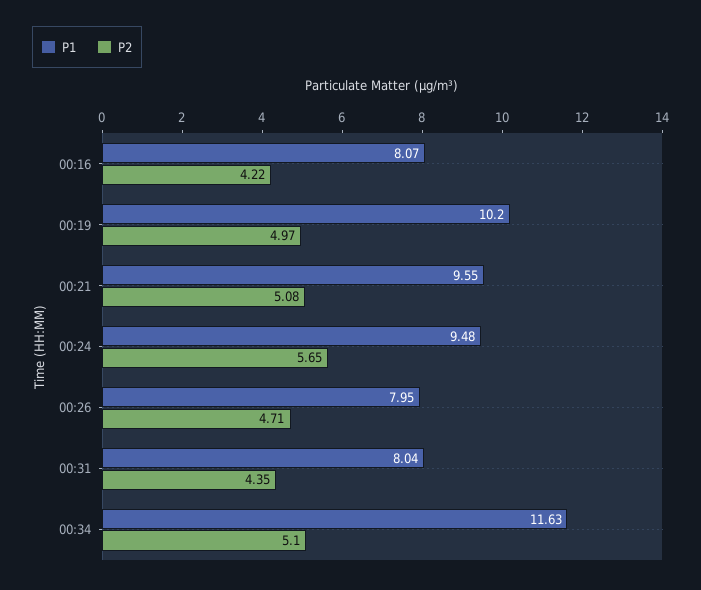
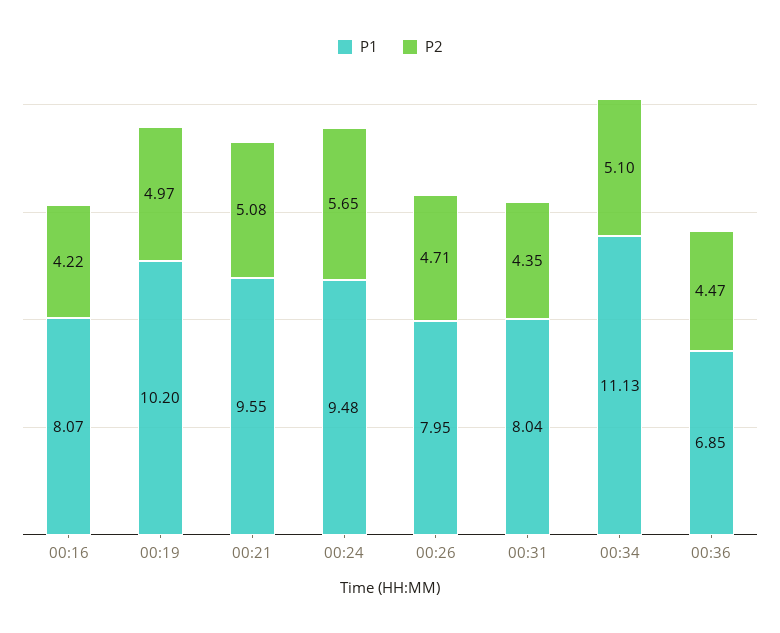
P1, 00:34: 11.63 -> 11.13
P1, 00:36: none -> 6.85
P2, 00:36: none -> 4.47

